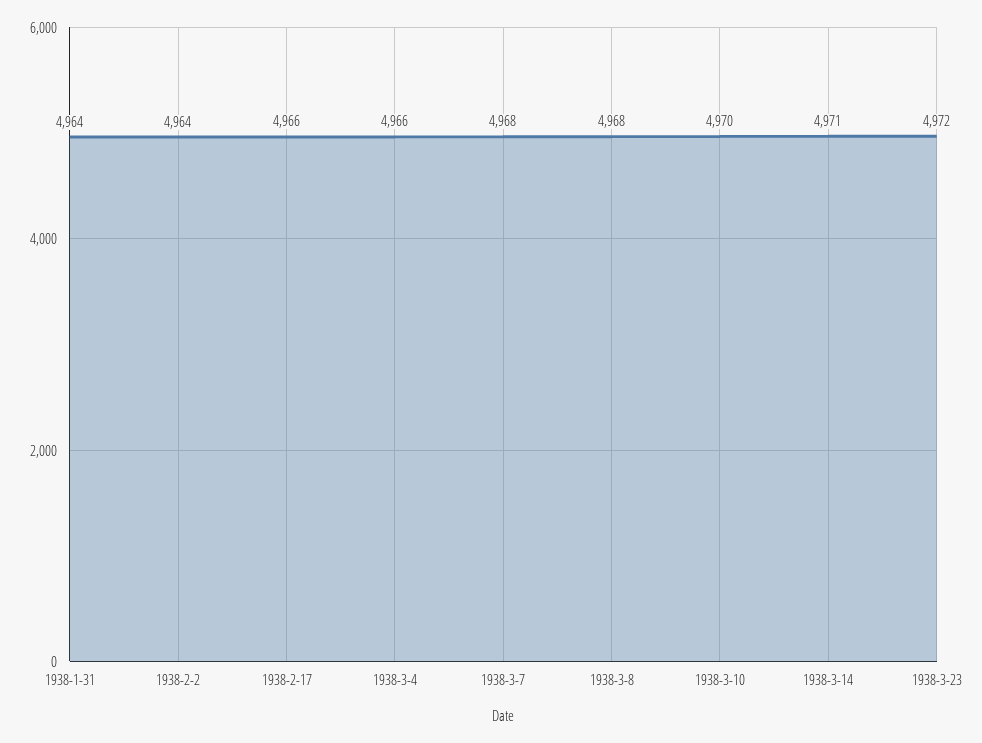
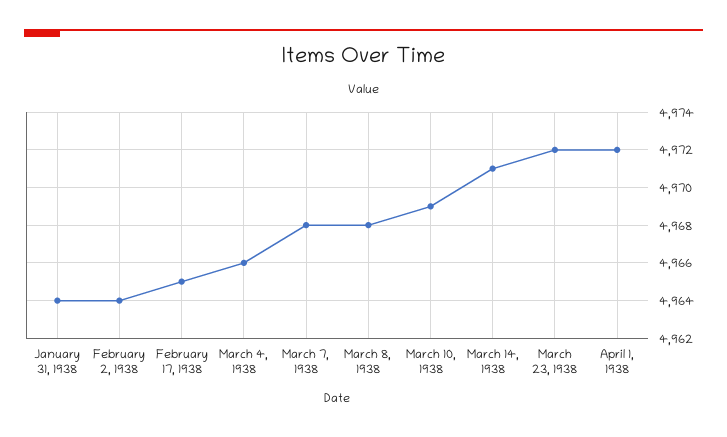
1938-2-17: 4966 -> 4965
1938-3-10: 4970 -> 4969
April 1, 1938: none -> 4972

